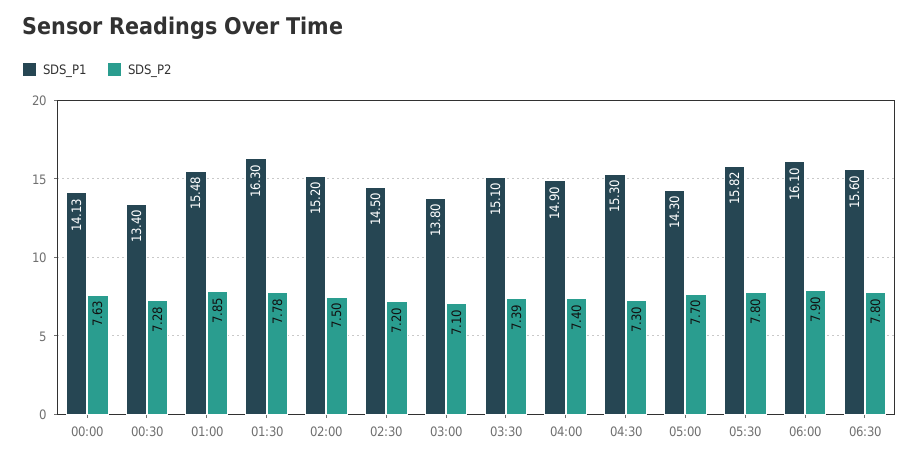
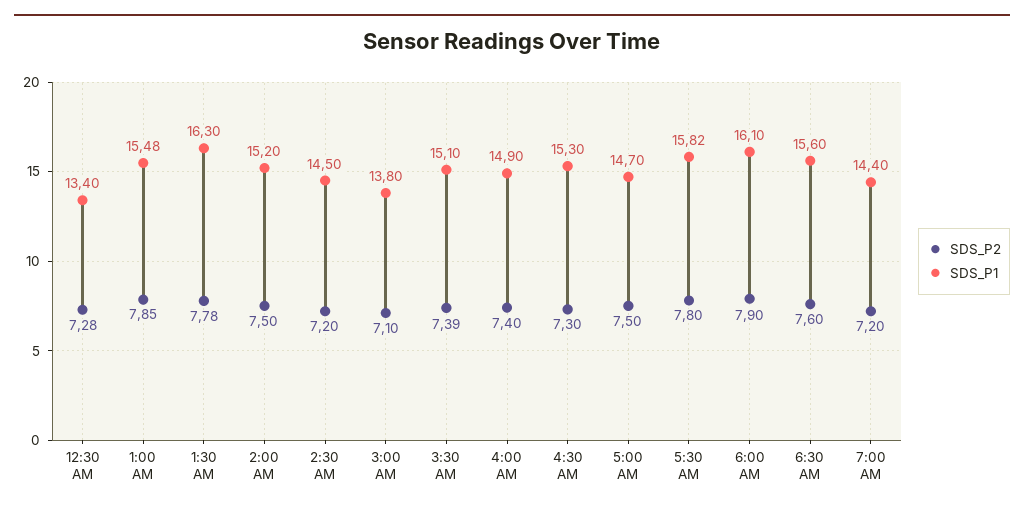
SDS_P1, 00:00: 14.13 -> none
SDS_P2, 00:00: 7.63 -> none
SDS_P1, 05:00: 14.3 -> 14.7
SDS_P2, 05:00: 7.7 -> 7.5
SDS_P2, 06:30: 7.8 -> 7.6
SDS_P2, 7:00 AM: none -> 7.2
SDS_P1, 7:00 AM: none -> 14.4

